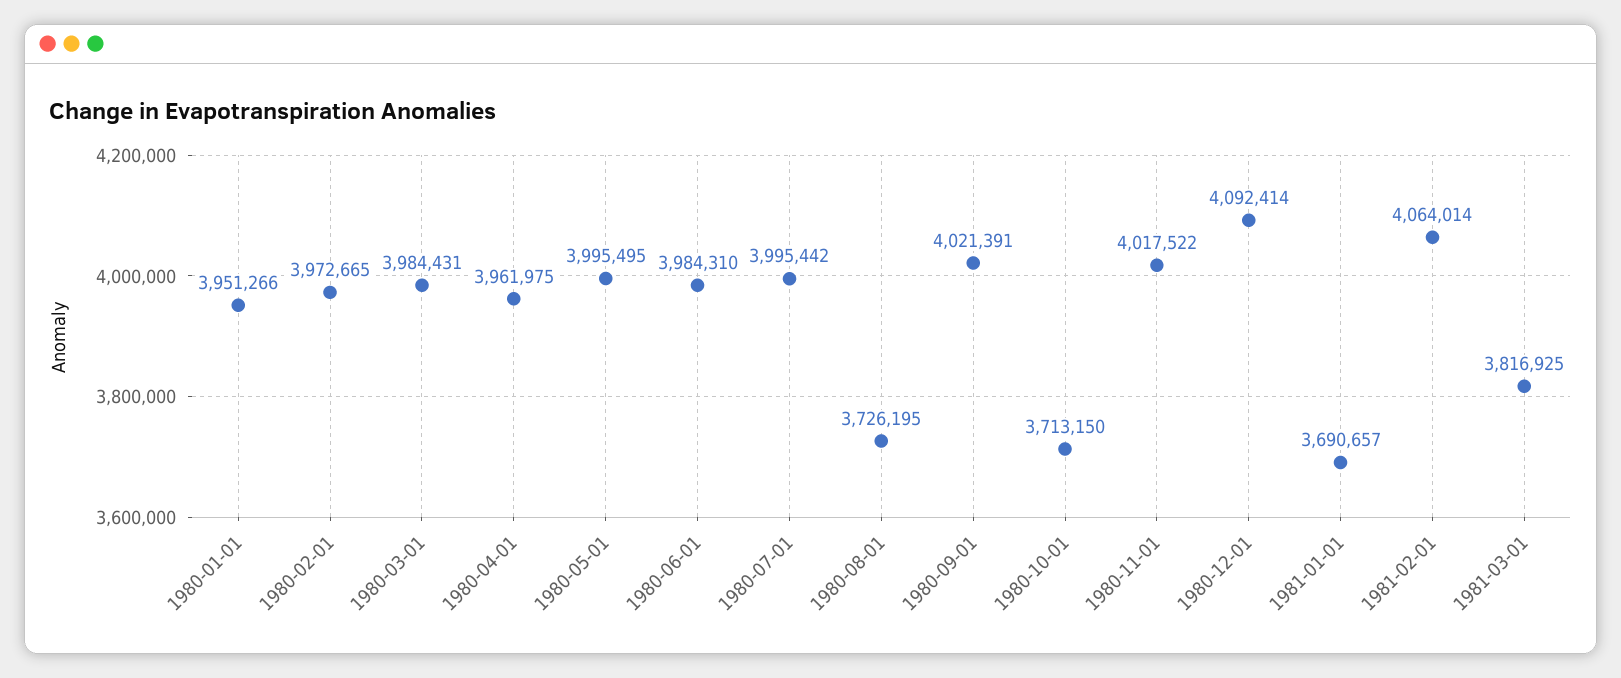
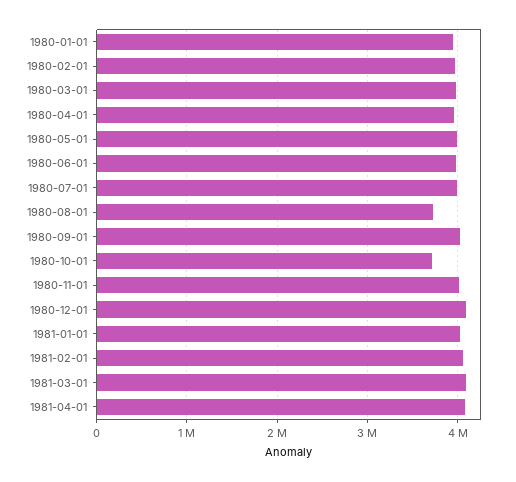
1981-01-01: 3690657 -> 4000000
1981-03-01: 3816925 -> 4100000
1981-04-01: none -> 4100000

